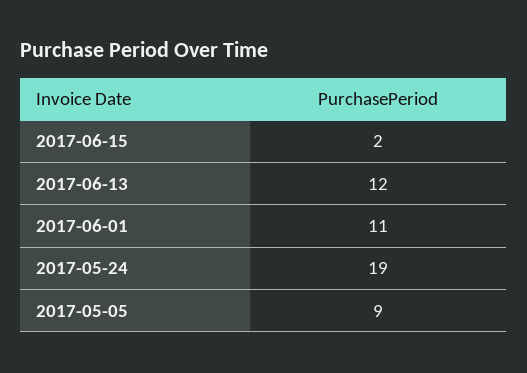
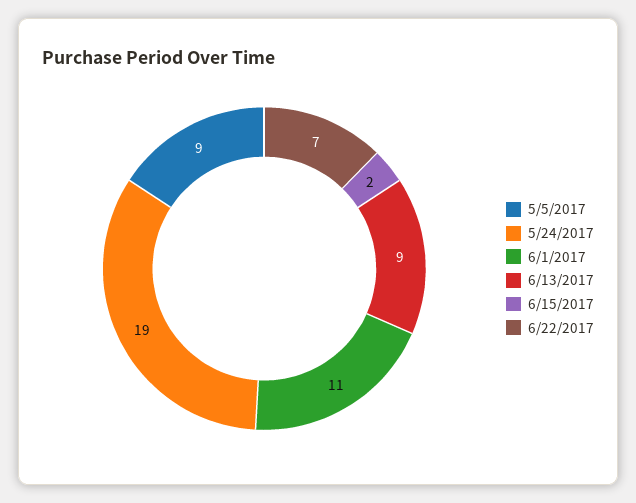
2017-06-13: 12 -> 9
6/22/2017: none -> 7

